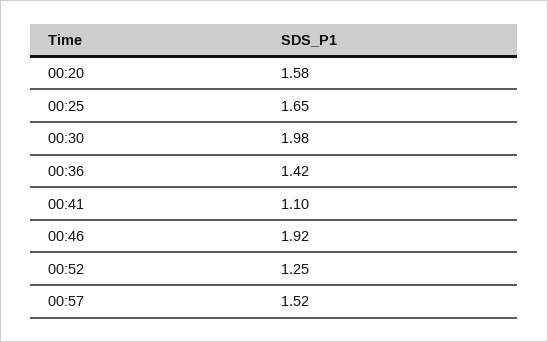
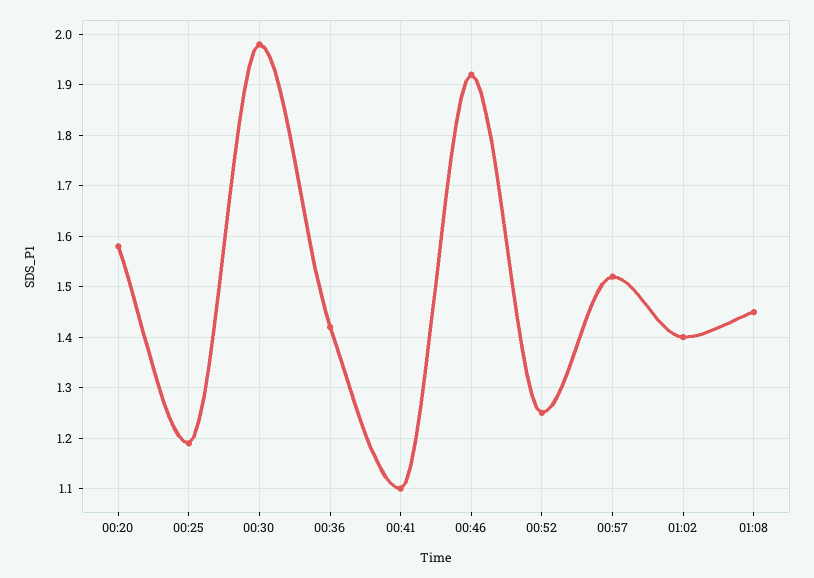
00:25: 1.65 -> 1.2
01:02: none -> 1.4
01:08: none -> 1.45

